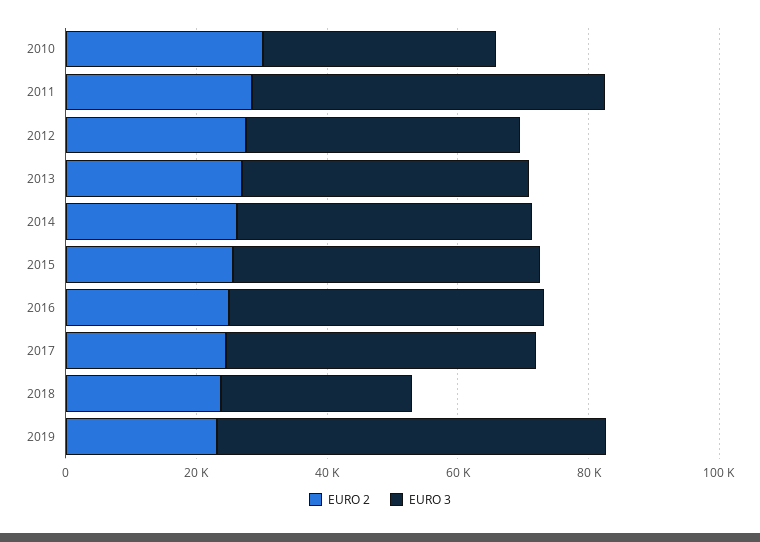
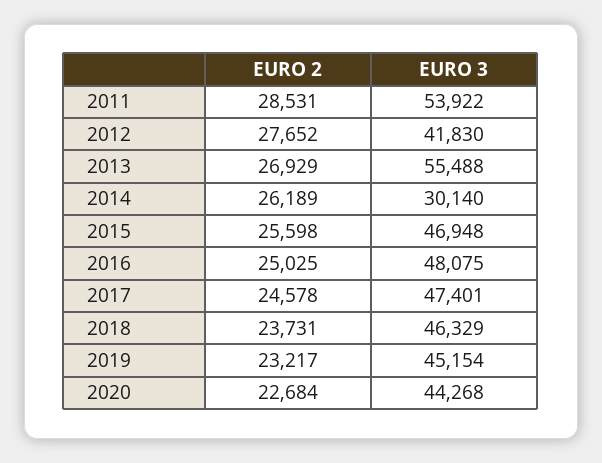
EURO 2, 2010: 30000 -> none
EURO 3, 2010: 35000 -> none
EURO 3, 2013: 45000 -> 55488
EURO 3, 2014: 45000 -> 30140
EURO 3, 2018: 30000 -> 46329
EURO 3, 2019: 60000 -> 45154
EURO 2, 2020: none -> 22684
EURO 3, 2020: none -> 44268

